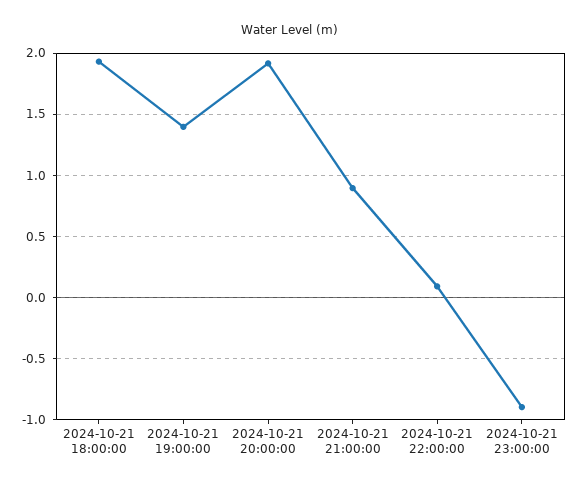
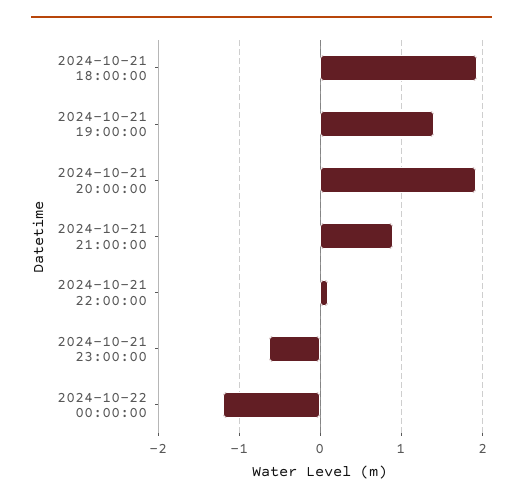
2024-10-21 23:00:00: -0.9 -> -0.6
2024-10-22 00:00:00: none -> -1.2

